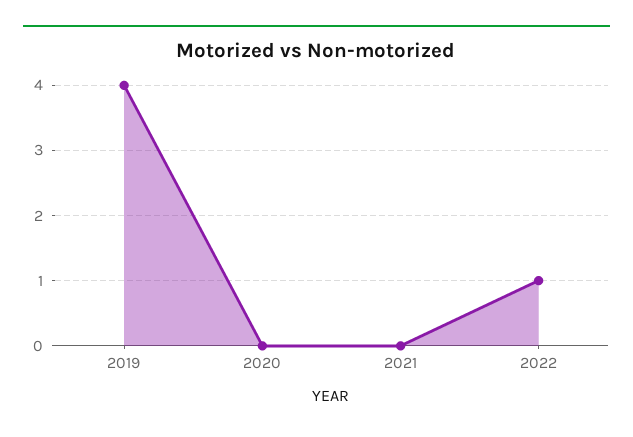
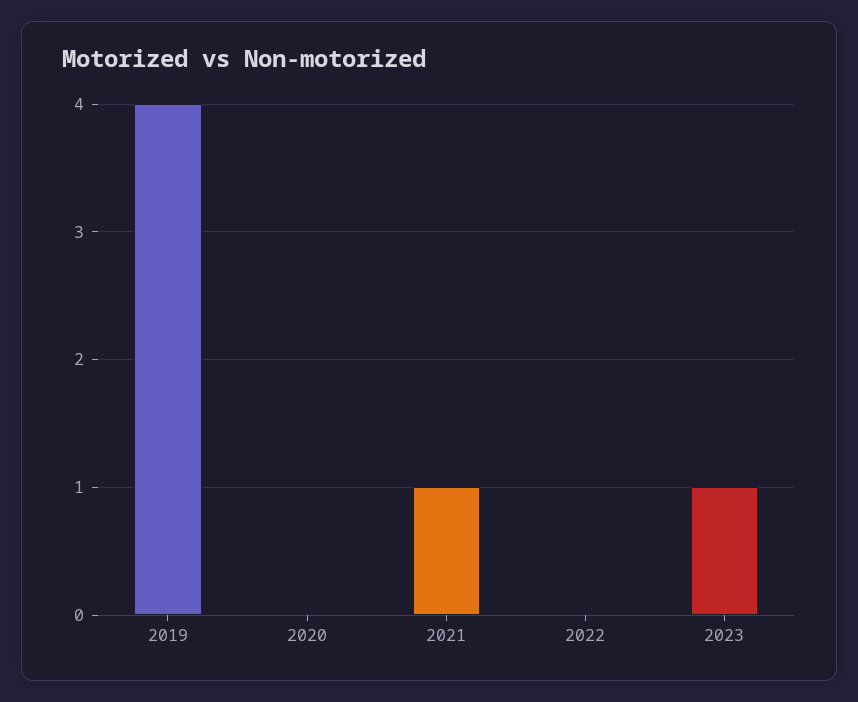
2021: 0 -> 1
2022: 1 -> 0
2023: none -> 1

